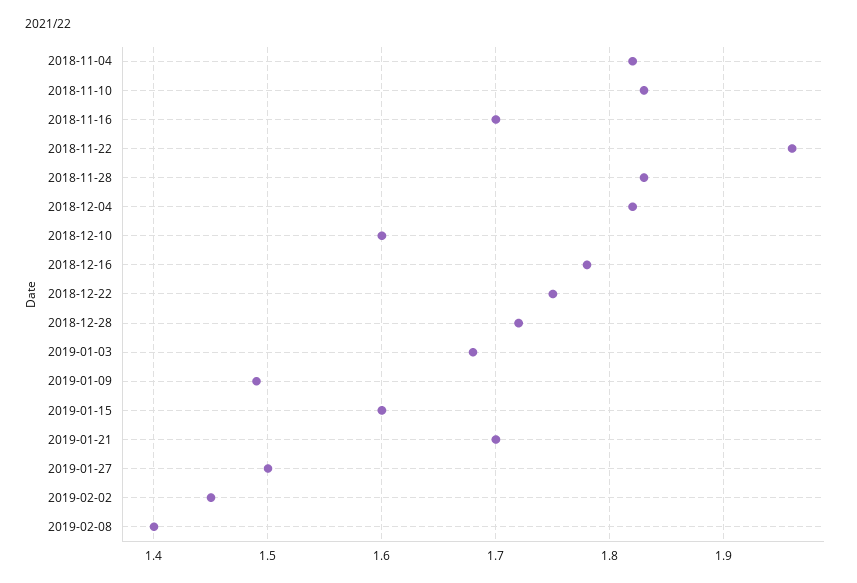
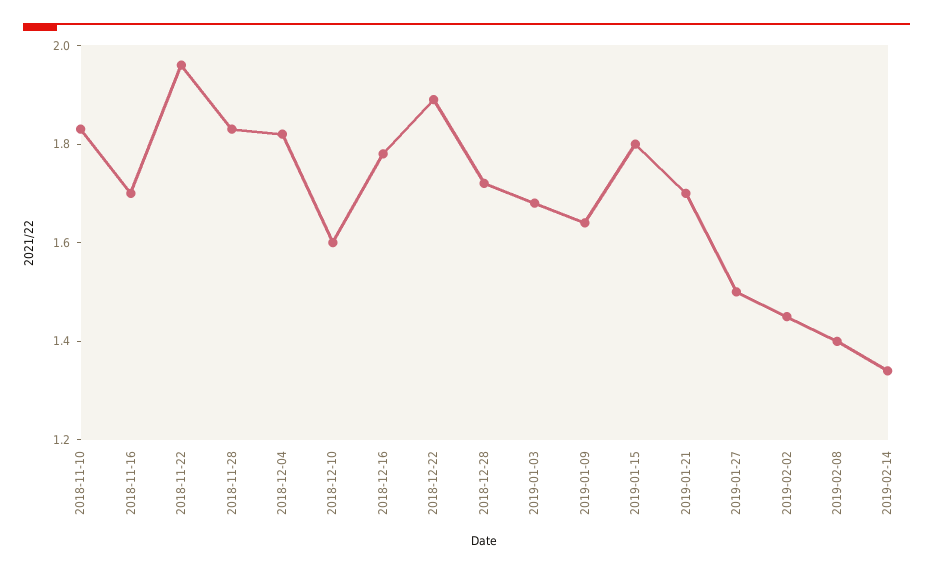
2018-11-04: 1.82 -> none
2018-12-22: 1.75 -> 1.9
2019-01-09: 1.49 -> 1.65
2019-01-15: 1.6 -> 1.8
2019-02-14: none -> 1.35

